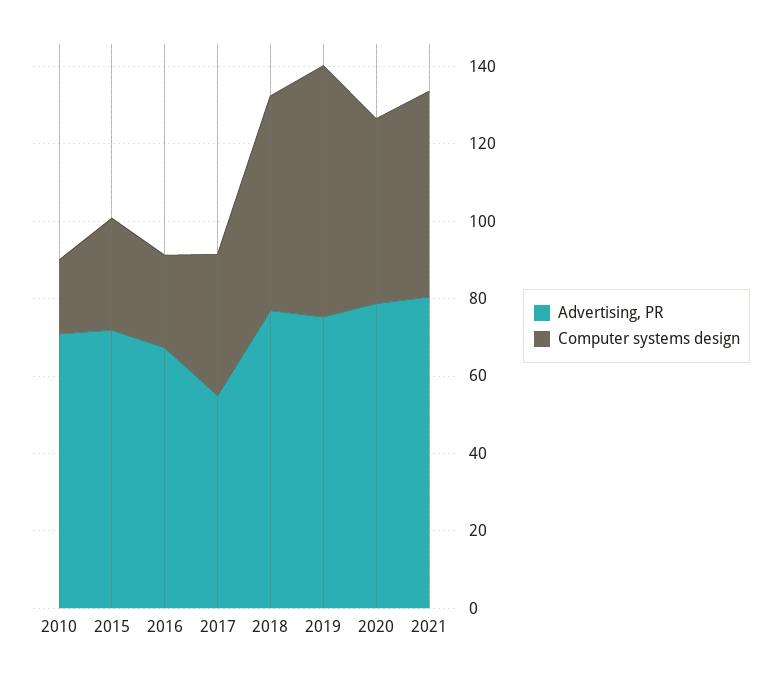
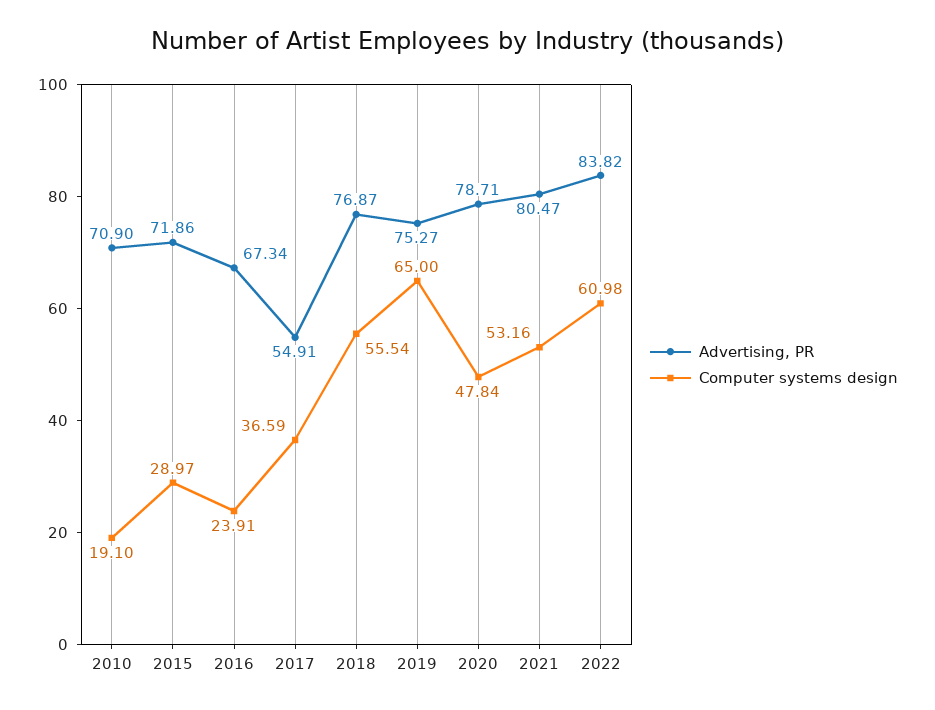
Advertising, PR, 2022: none -> 83.82
Computer systems design, 2022: none -> 60.98

